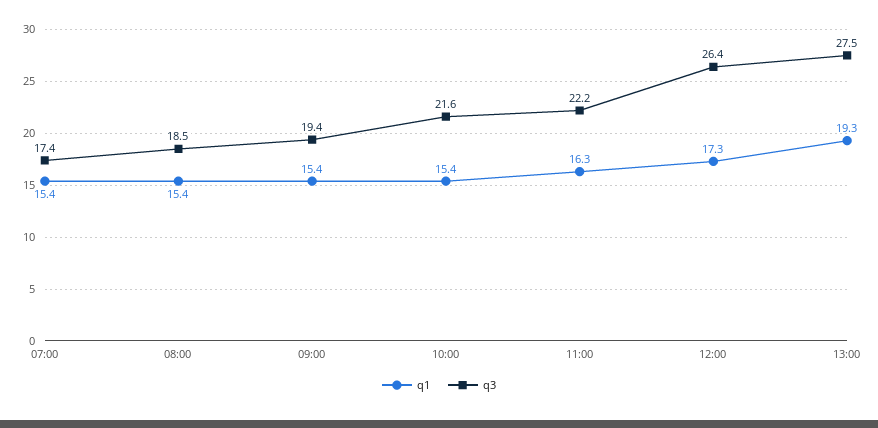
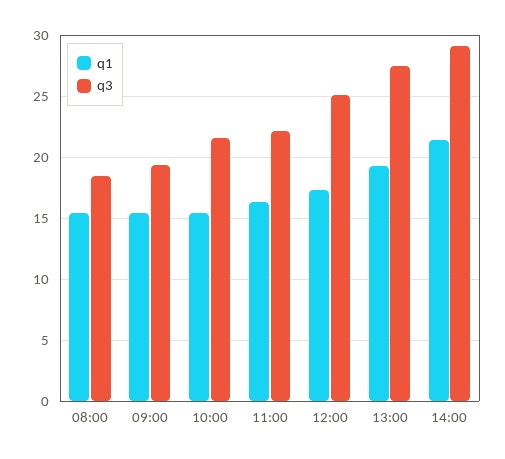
q1, 07:00: 15.4 -> none
q3, 07:00: 17.4 -> none
q3, 12:00: 26.4 -> 25
q1, 14:00: none -> 21.5
q3, 14:00: none -> 29

